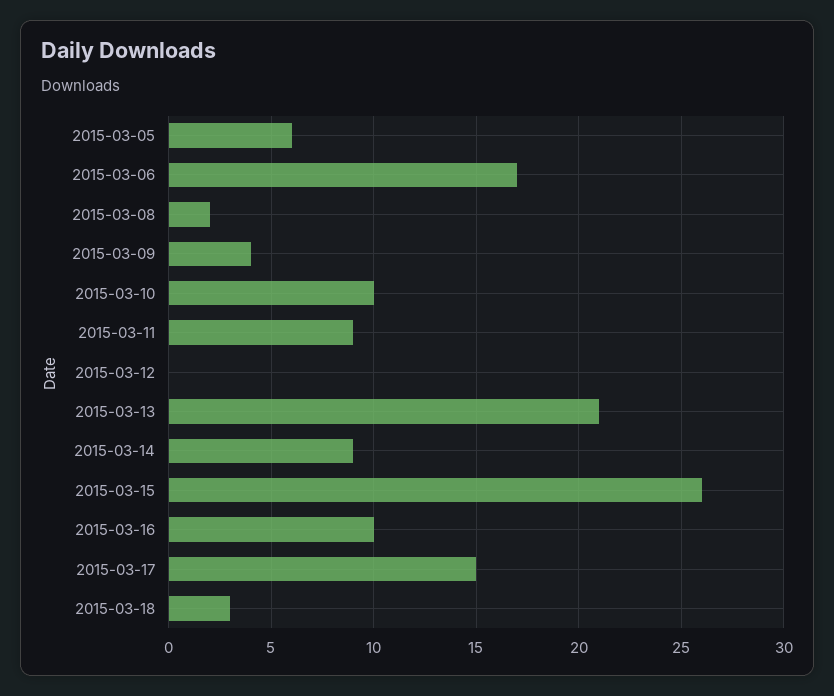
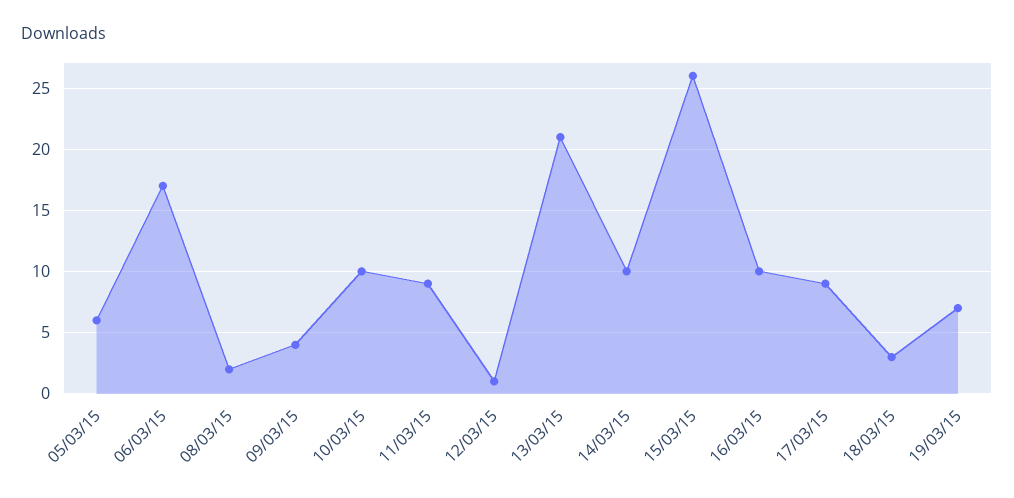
2015-03-12: 0 -> 1
2015-03-14: 9 -> 10
2015-03-17: 15 -> 9
19/03/15: none -> 7

